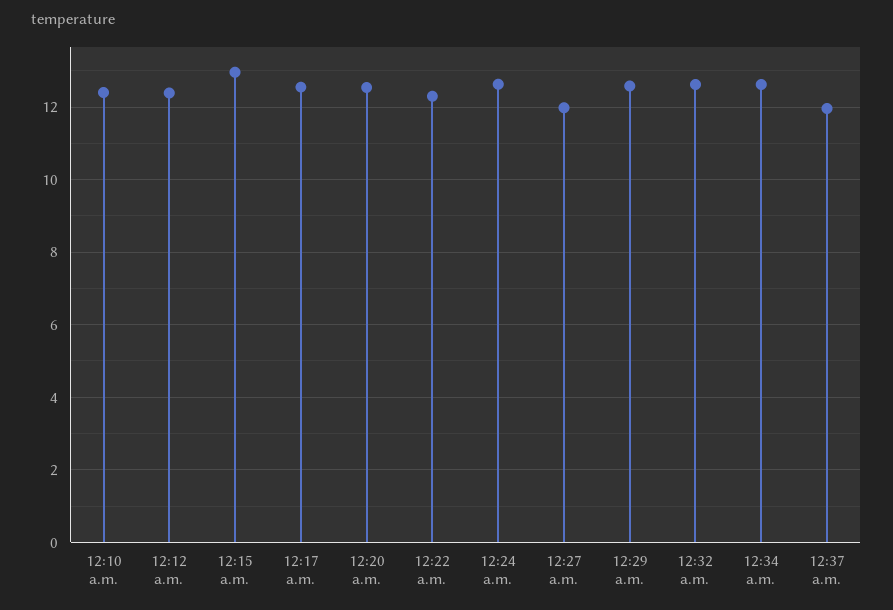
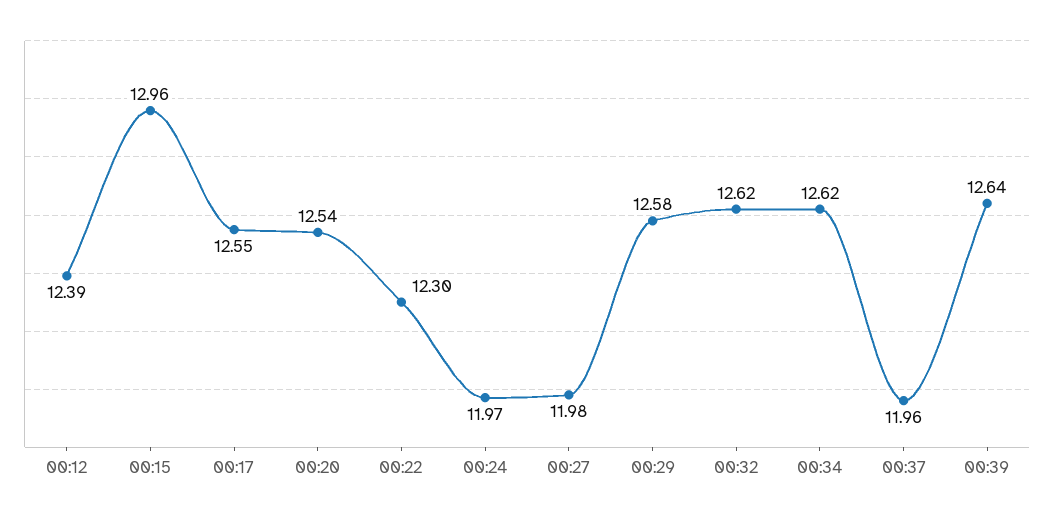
12:10 a.m.: 12.4 -> none
12:24 a.m.: 12.6 -> 11.97
00:39: none -> 12.64

